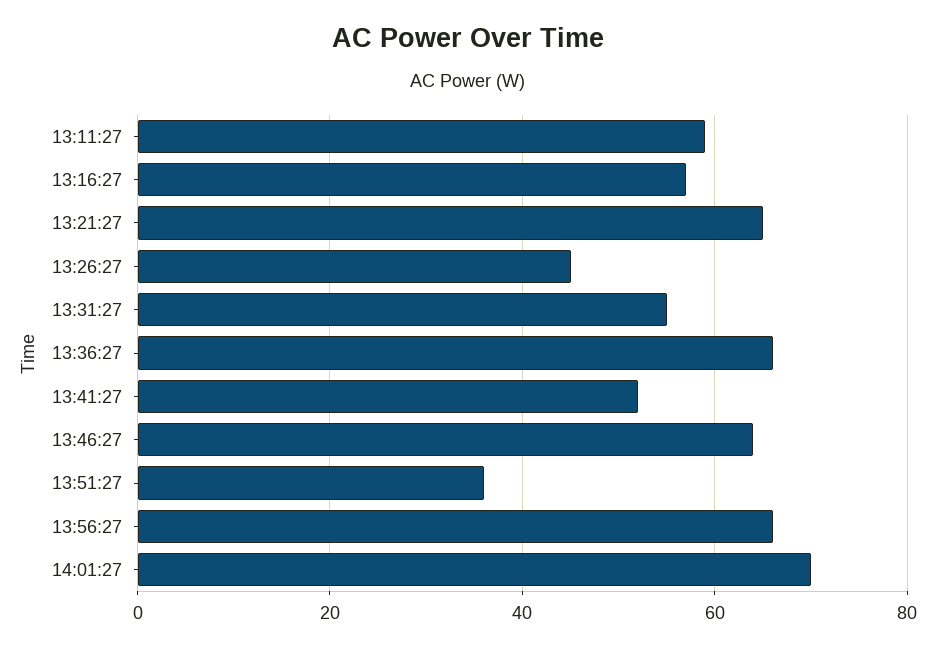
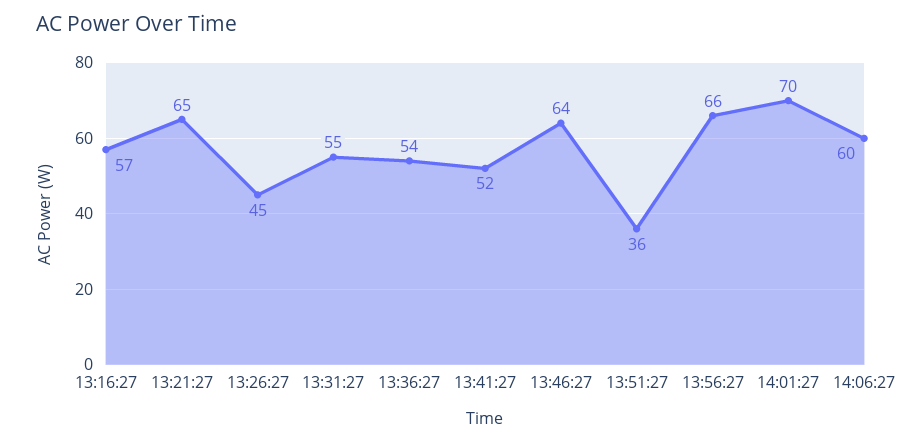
13:11:27: 60 -> none
13:36:27: 65 -> 54
14:06:27: none -> 60

